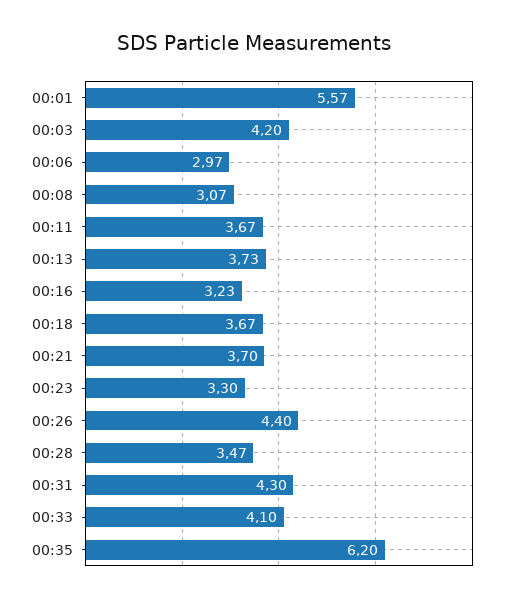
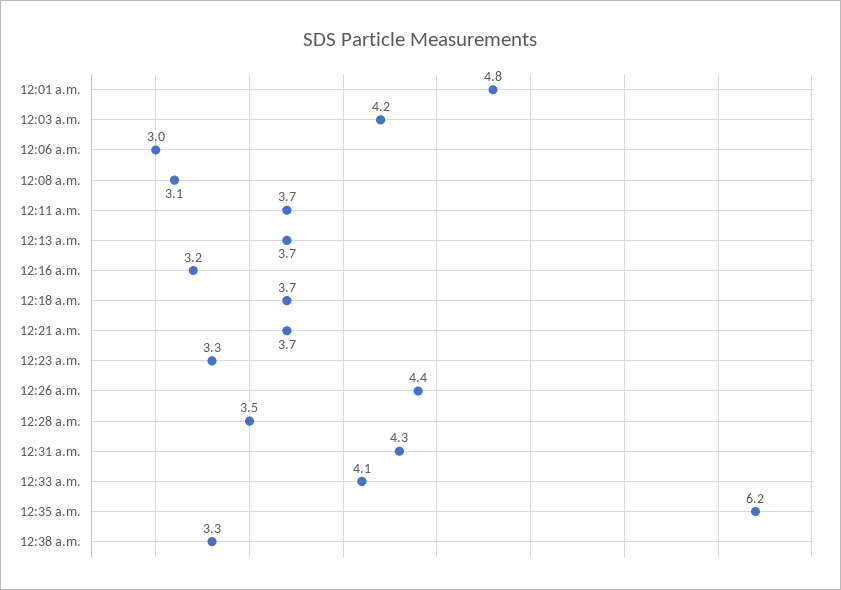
00:01: 5.57 -> 4.8
12:38 a.m.: none -> 3.3

